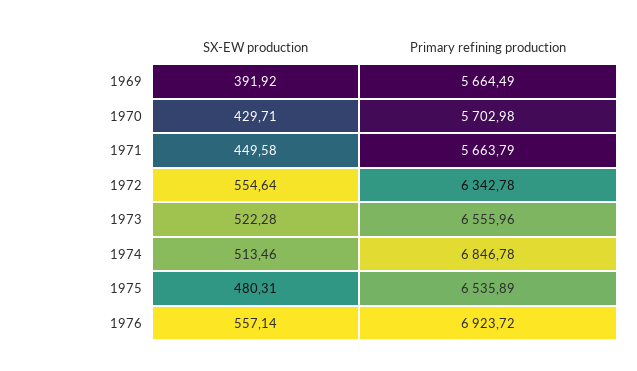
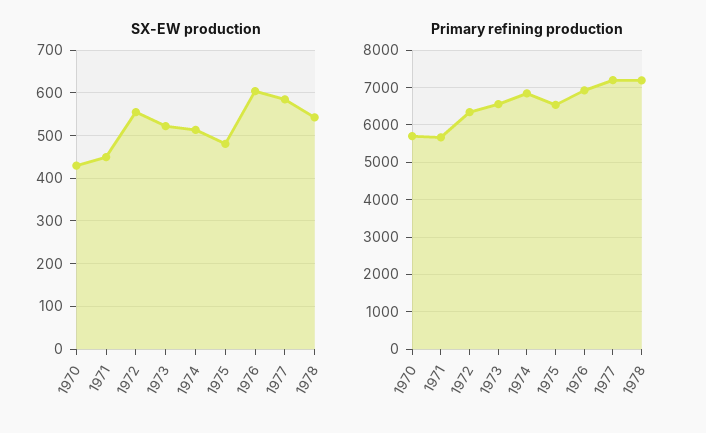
SX-EW production, 1969: 391.92 -> none
Primary refining production, 1969: 5664.49 -> none
SX-EW production, 1976: 557.14 -> 600
SX-EW production, 1977: none -> 580
SX-EW production, 1978: none -> 540
Primary refining production, 1977: none -> 7200
Primary refining production, 1978: none -> 7200

